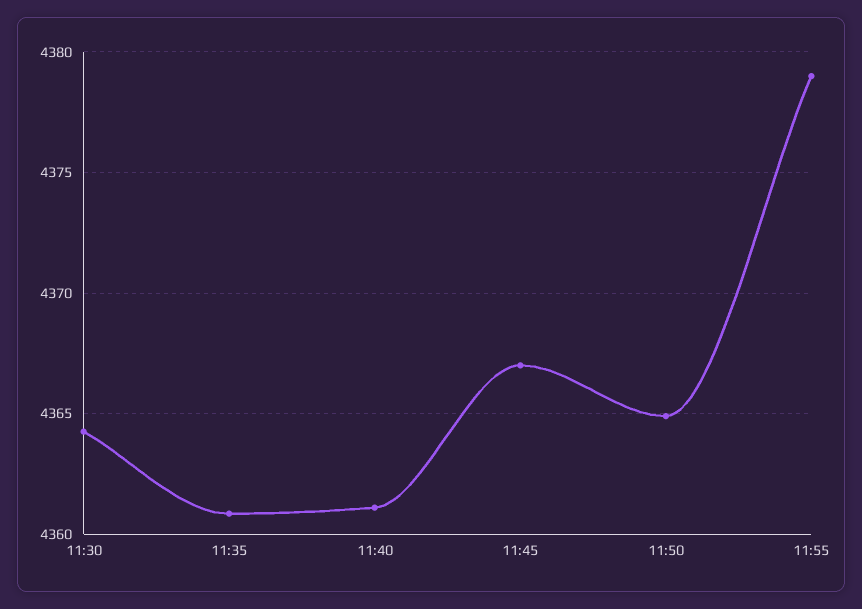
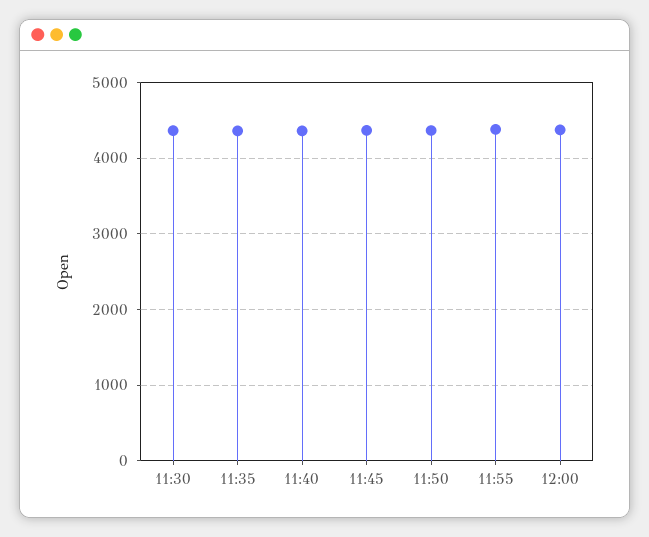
12:00: none -> 4400

